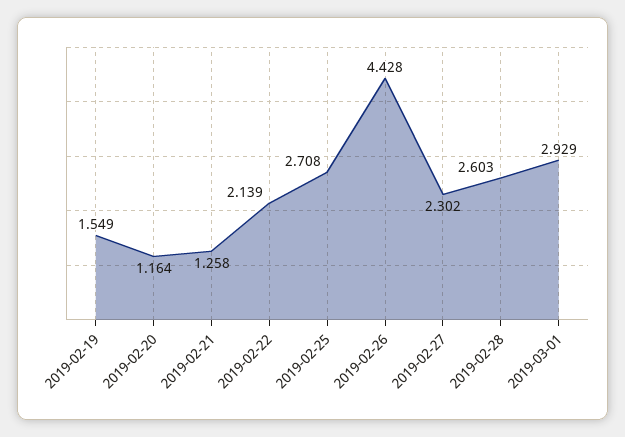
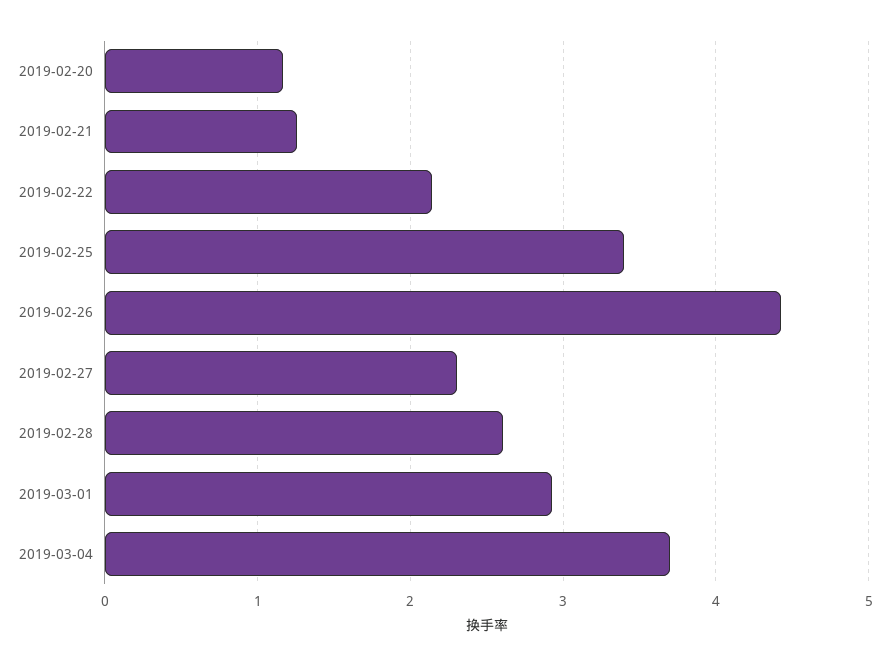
2019-02-19: 1.549 -> none
2019-02-25: 2.708 -> 3.4
2019-03-04: none -> 3.7

